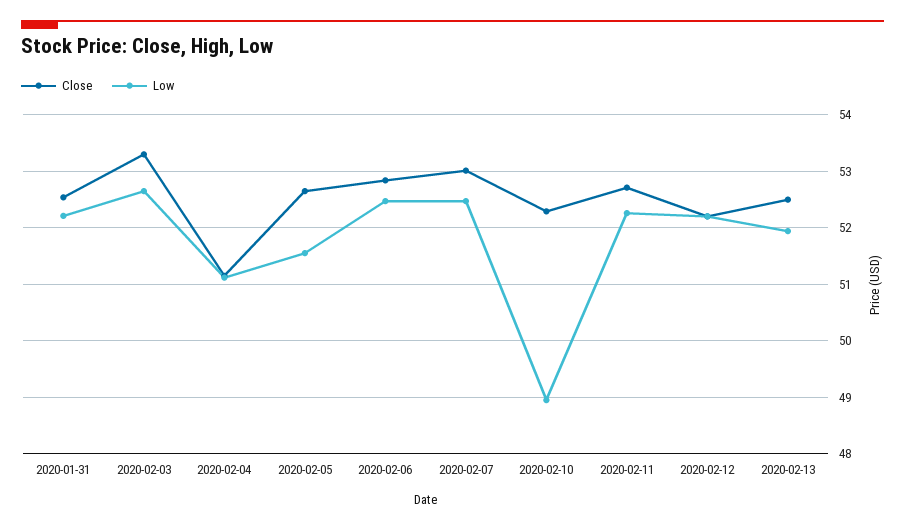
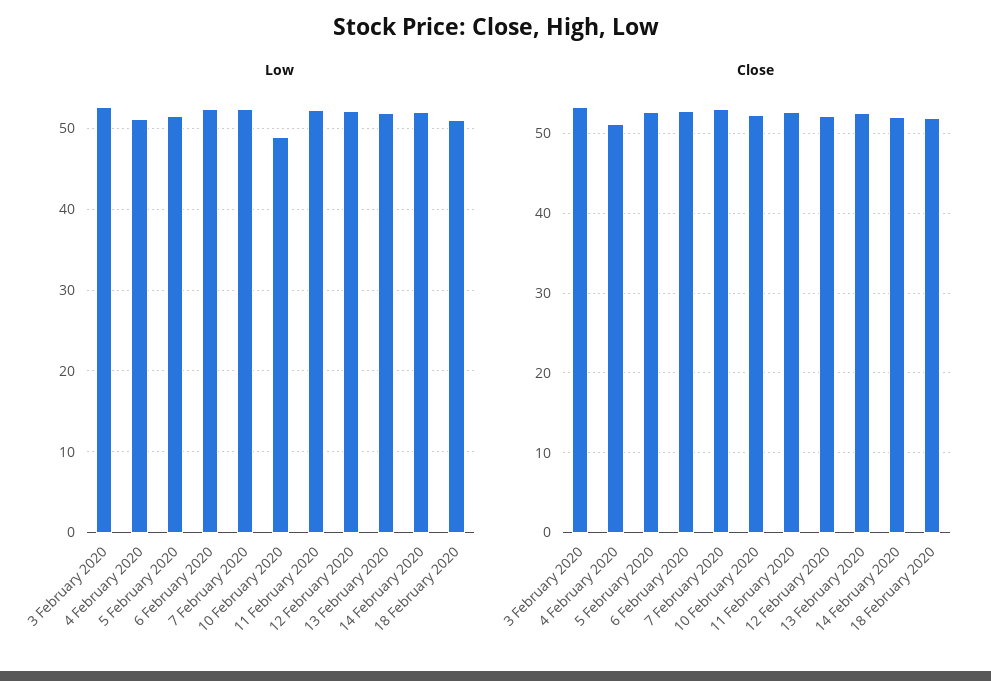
Close, 2020-01-31: 52.6 -> none
Low, 2020-01-31: 52.2 -> none
Low, 14 February 2020: none -> 52
Low, 18 February 2020: none -> 51
Close, 14 February 2020: none -> 52
Close, 18 February 2020: none -> 52

